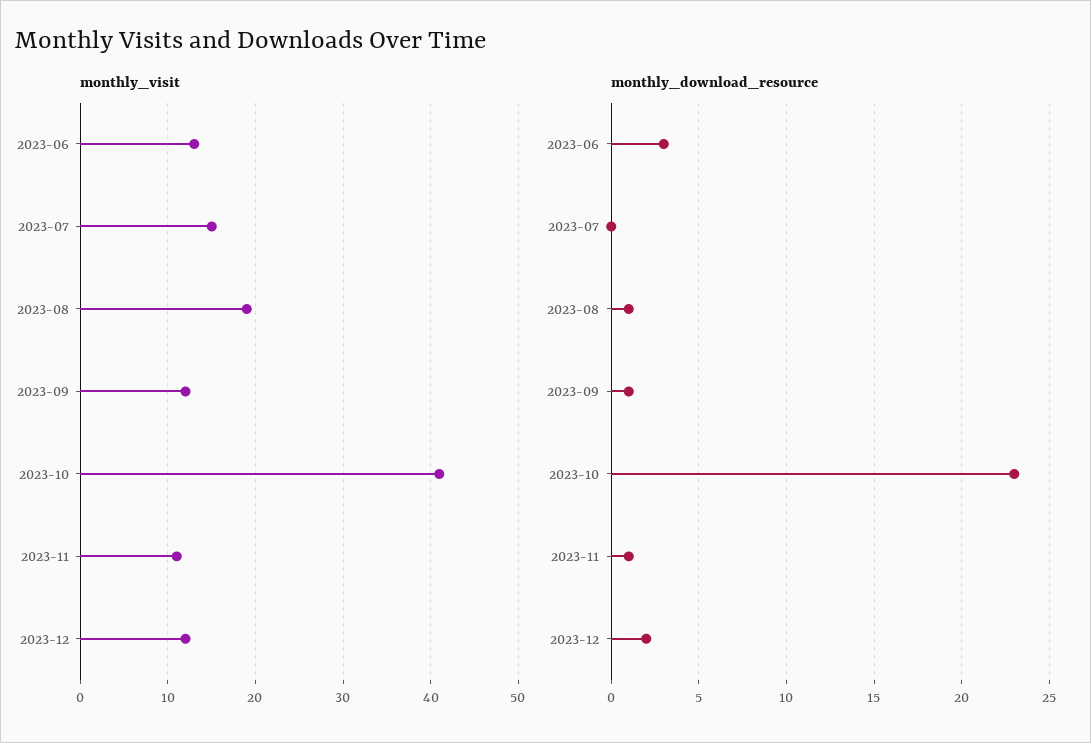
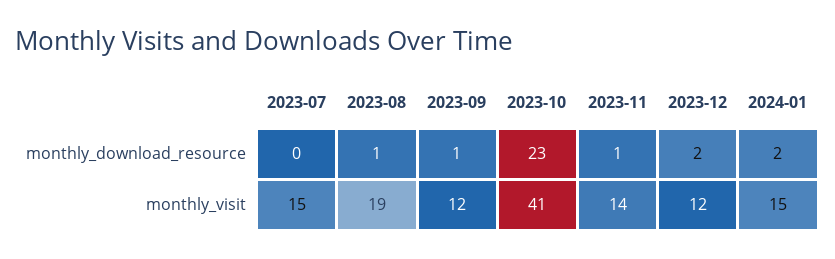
monthly_visit, 2023-06: 13 -> none
monthly_visit, 2023-11: 11 -> 14
monthly_download_resource, 2023-06: 3 -> none
monthly_download_resource, 2024-01: none -> 2
monthly_visit, 2024-01: none -> 15

